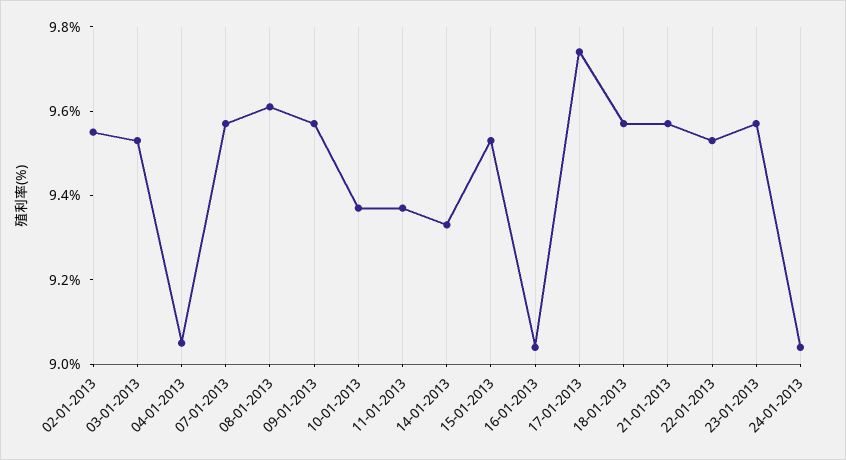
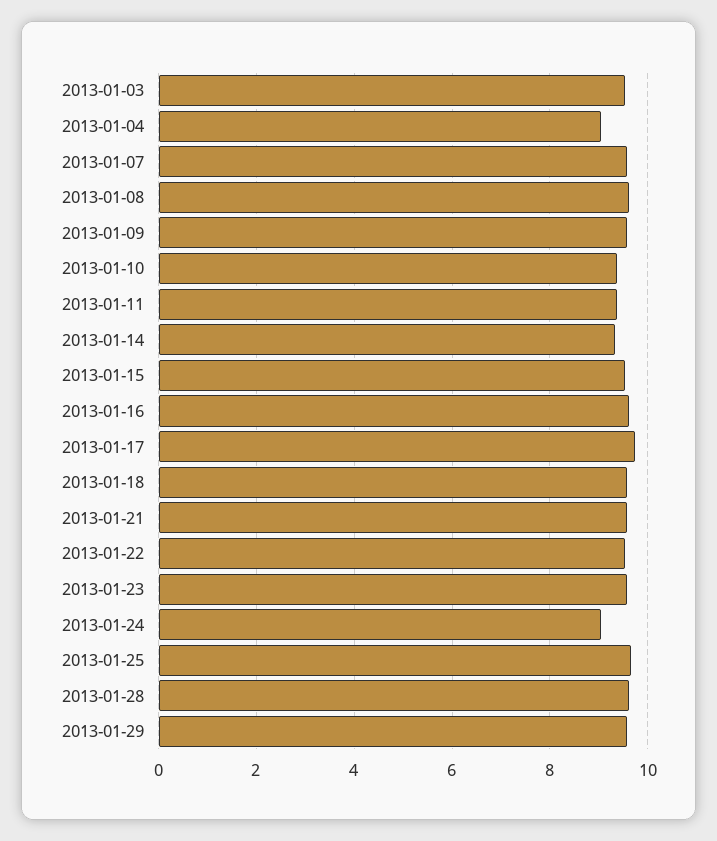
02-01-2013: 9.55 -> none
16-01-2013: 9.05 -> 9.6
2013-01-25: none -> 9.6
2013-01-28: none -> 9.6
2013-01-29: none -> 9.6

